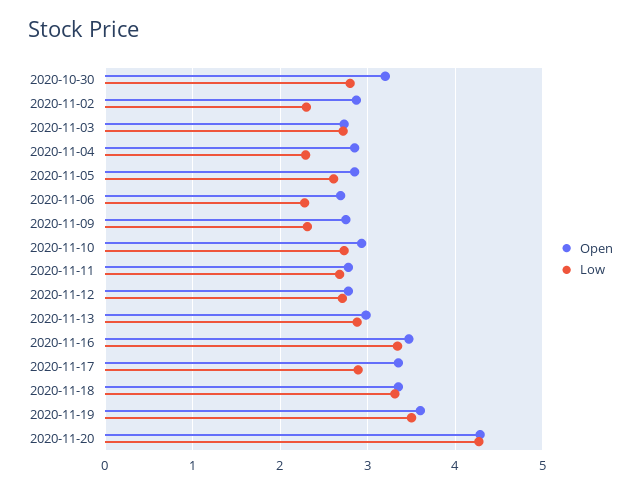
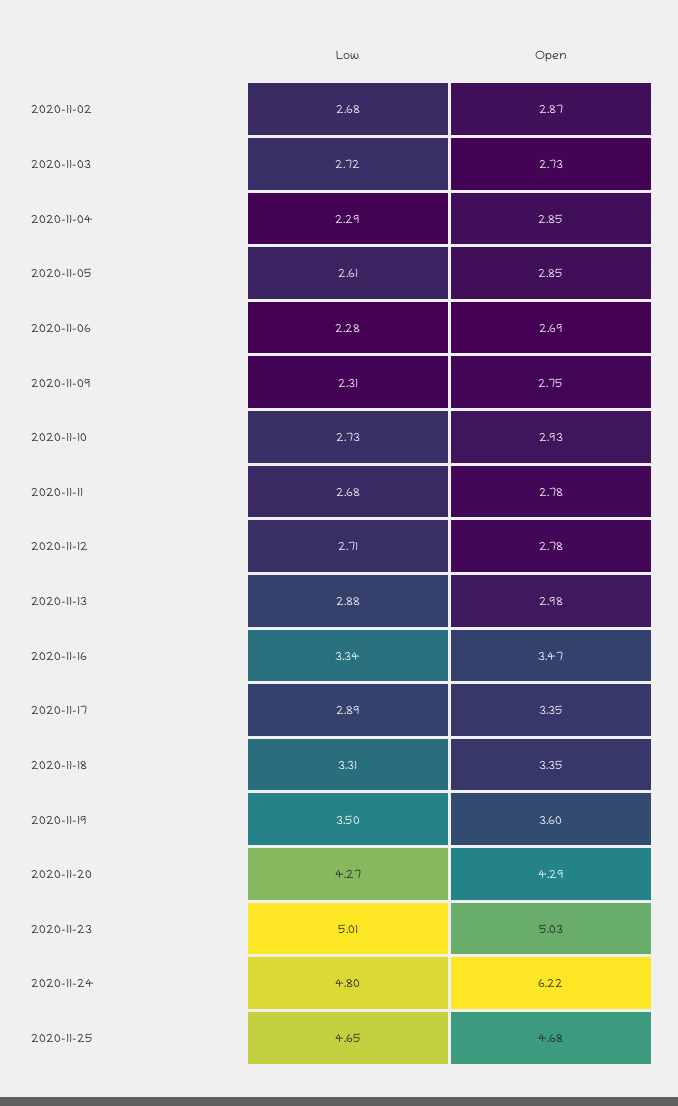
Open, 2020-10-30: 3.2 -> none
Low, 2020-10-30: 2.8 -> none
Low, 2020-11-02: 2.3 -> 2.68
Low, 2020-11-23: none -> 5.01
Open, 2020-11-23: none -> 5.03
Low, 2020-11-24: none -> 4.8
Open, 2020-11-24: none -> 6.22
Low, 2020-11-25: none -> 4.65
Open, 2020-11-25: none -> 4.68

